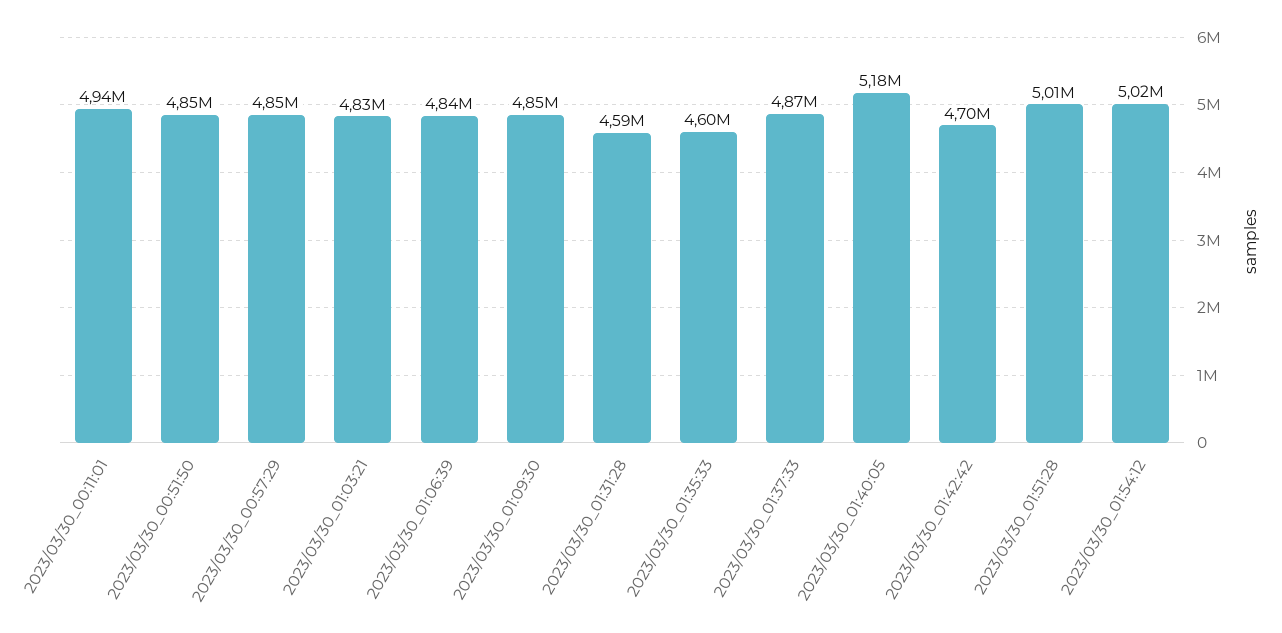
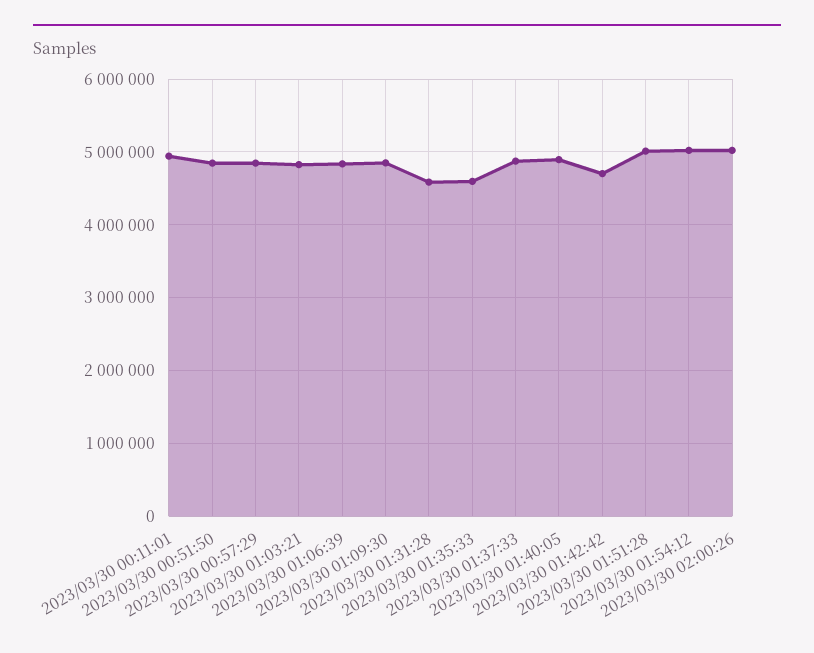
2023/03/30_01:40:05: 5180000 -> 4900000
2023/03/30 02:00:26: none -> 5000000

